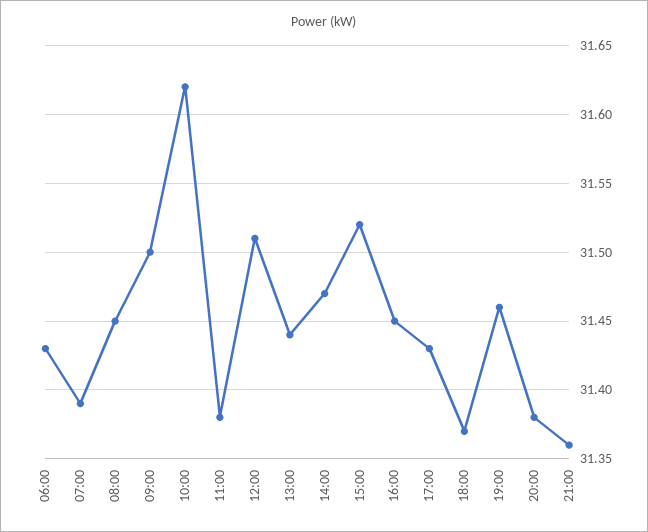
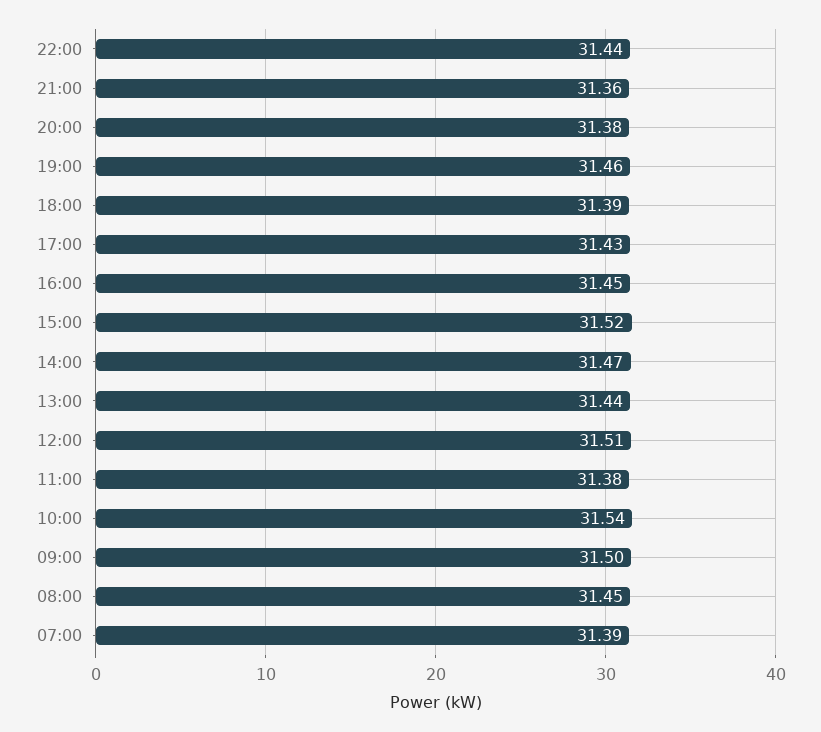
06:00: 31.43 -> none
10:00: 31.62 -> 31.54
18:00: 31.37 -> 31.39
22:00: none -> 31.44

